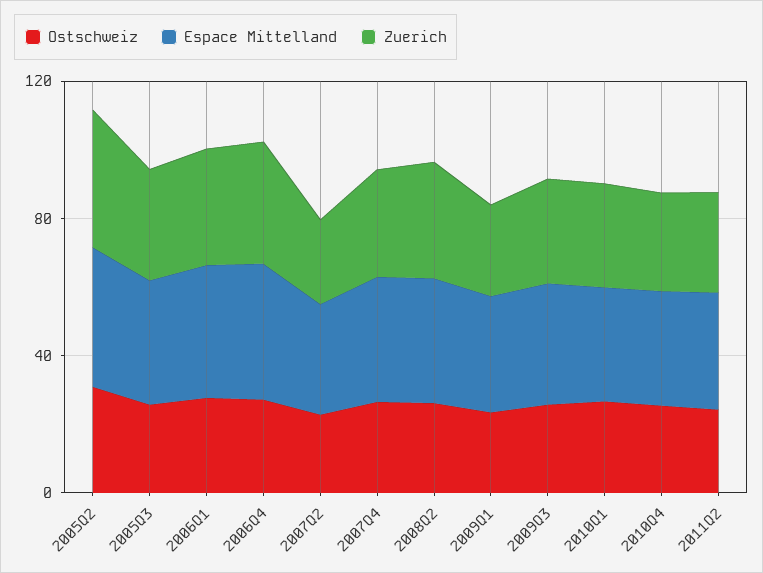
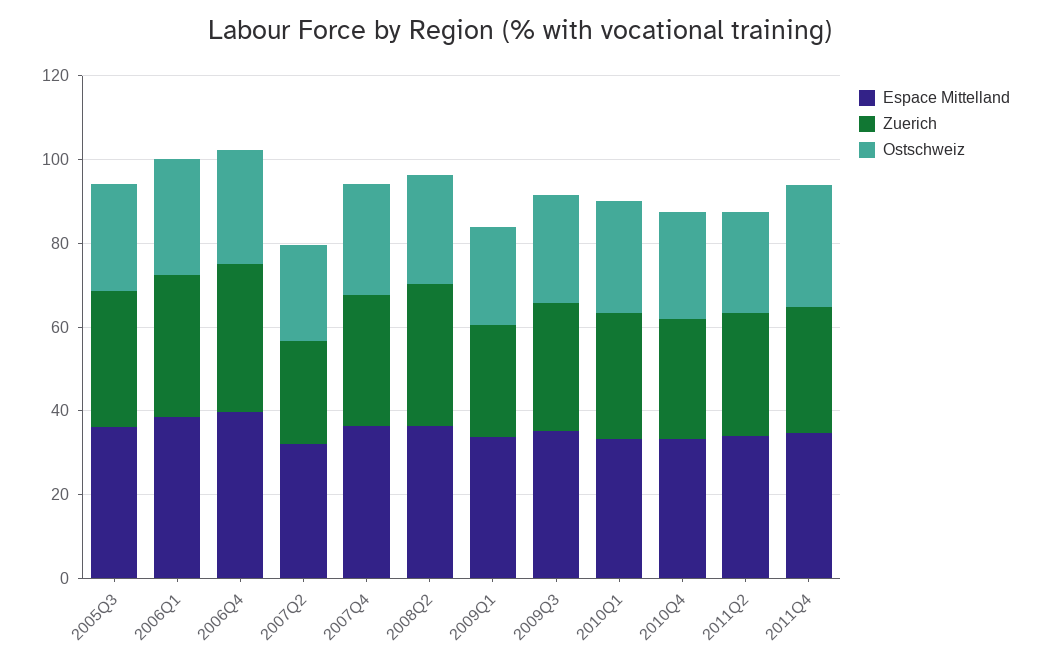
Ostschweiz, 2005Q2: 30 -> none
Espace Mittelland, 2005Q2: 40 -> none
Zuerich, 2005Q2: 40 -> none
Espace Mittelland, 2011Q4: none -> 35
Zuerich, 2011Q4: none -> 30
Ostschweiz, 2011Q4: none -> 30

